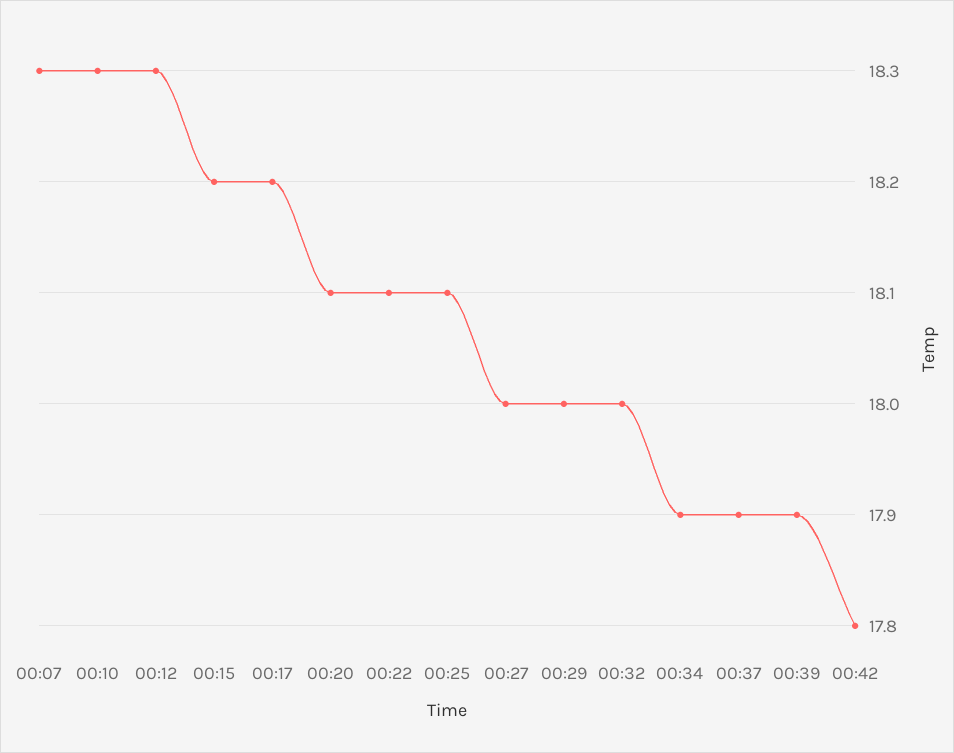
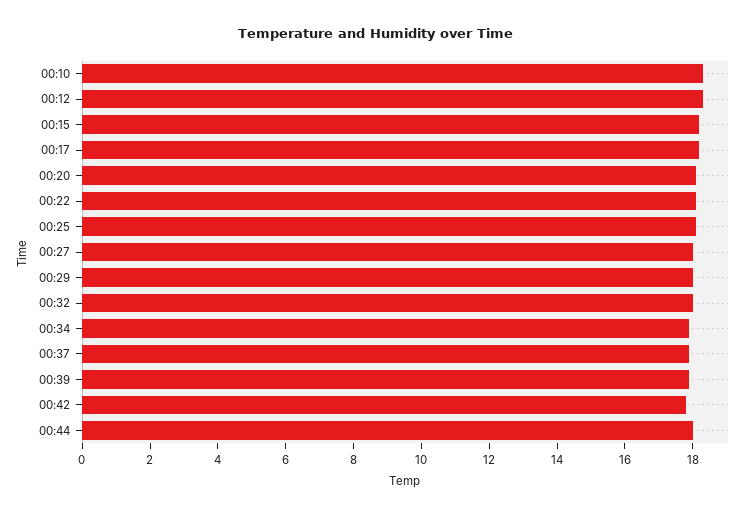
00:07: 18.3 -> none
00:44: none -> 18

